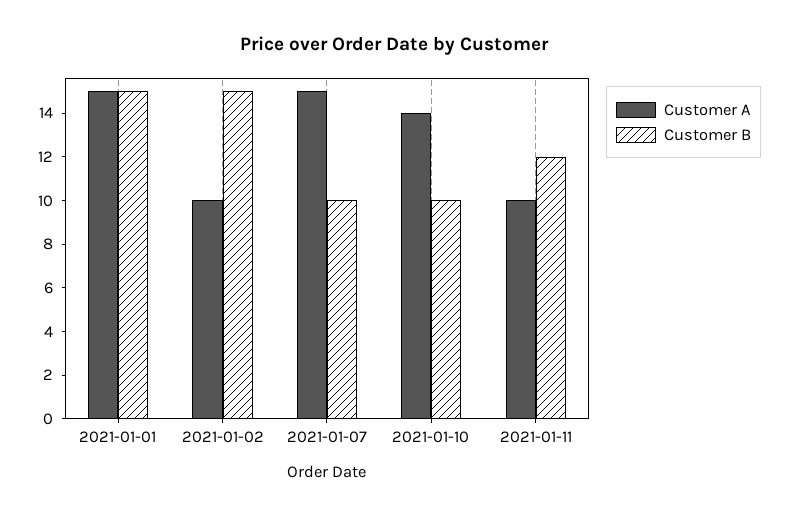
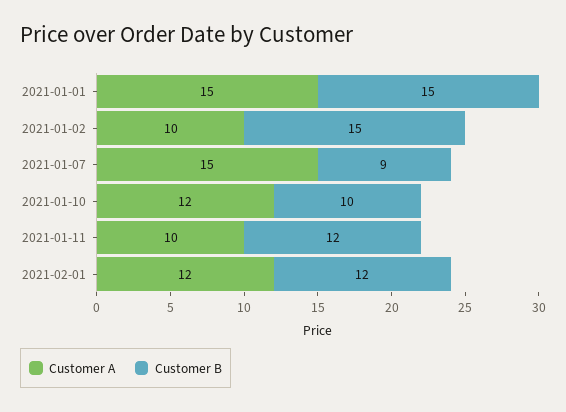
Customer B, 2021-01-07: 10 -> 9
Customer A, 2021-01-10: 14 -> 12
Customer A, 2021-02-01: none -> 12
Customer B, 2021-02-01: none -> 12

